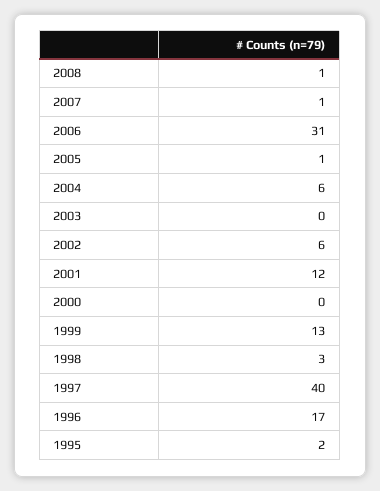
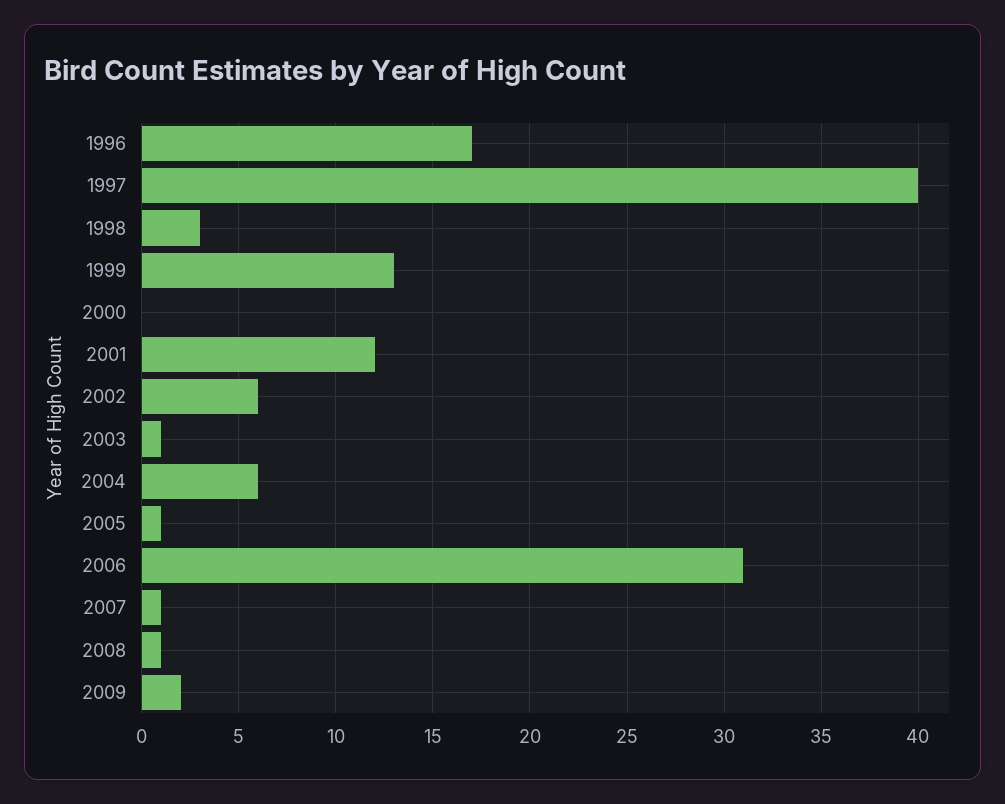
2003: 0 -> 1
1995: 2 -> none
2009: none -> 2

